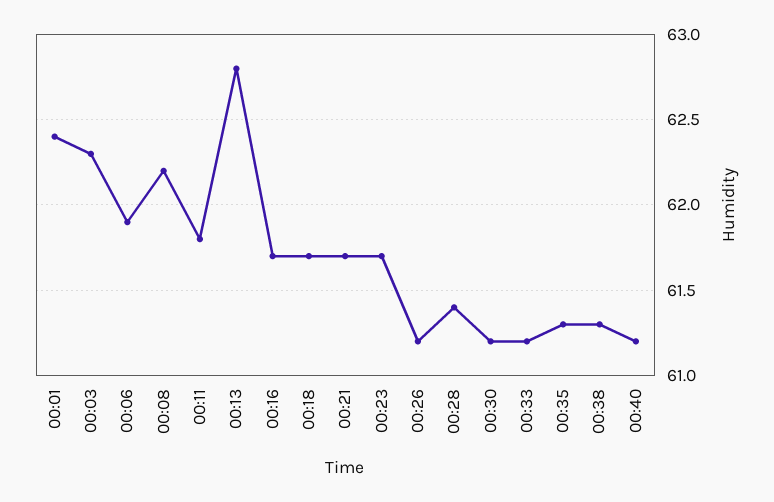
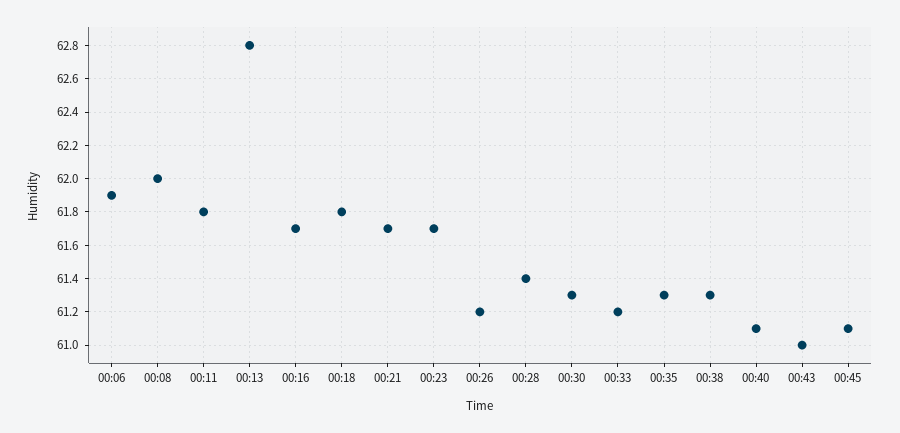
00:01: 62.4 -> none
00:03: 62.3 -> none
00:08: 62.2 -> 62
00:18: 61.7 -> 61.8
00:30: 61.2 -> 61.3
00:40: 61.2 -> 61.1
00:43: none -> 61
00:45: none -> 61.1

